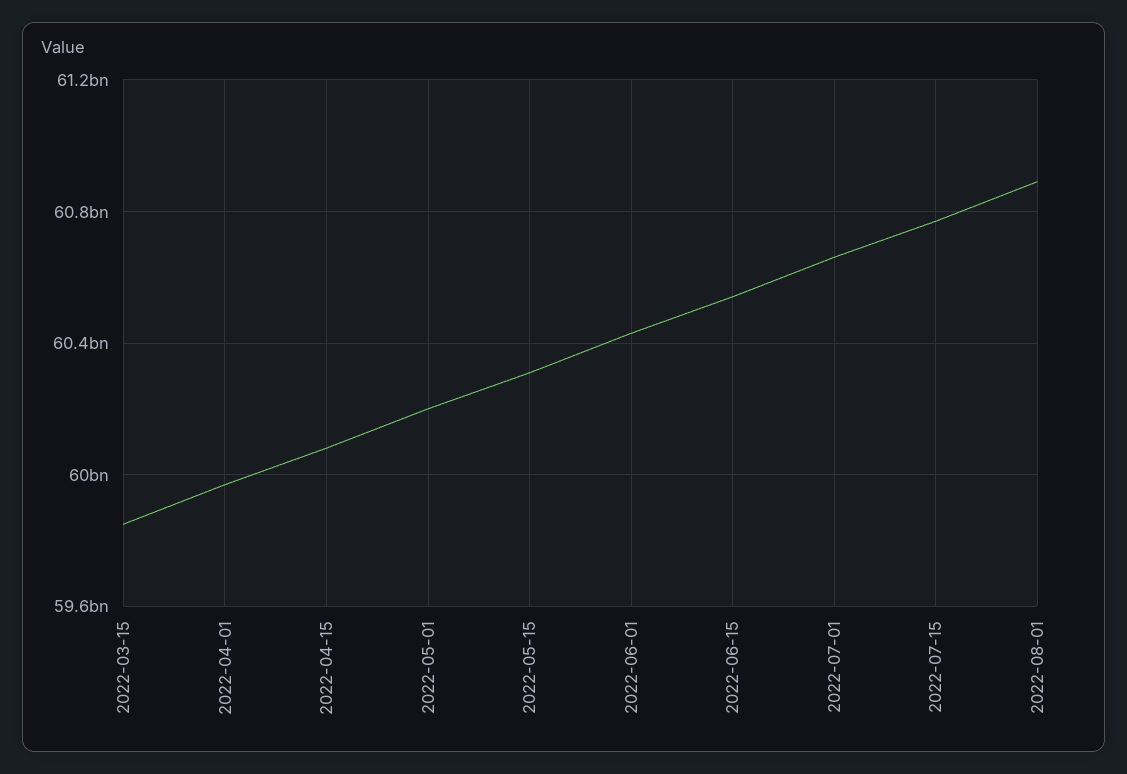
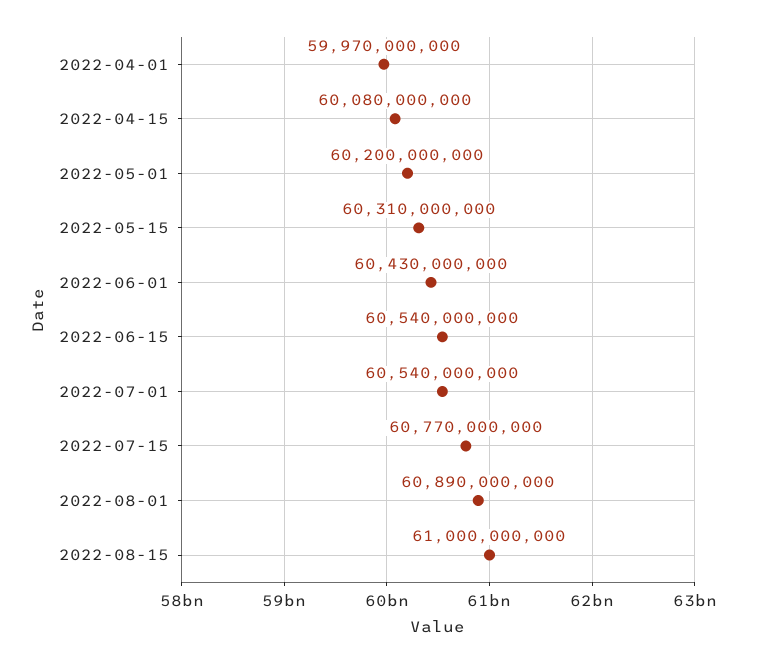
2022-03-15: 59850000000 -> none
2022-07-01: 60650000000 -> 60540000000
2022-08-15: none -> 61000000000

